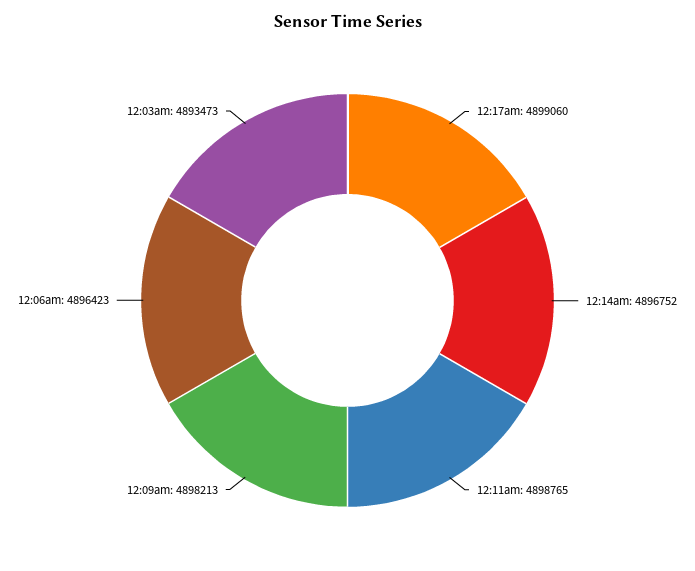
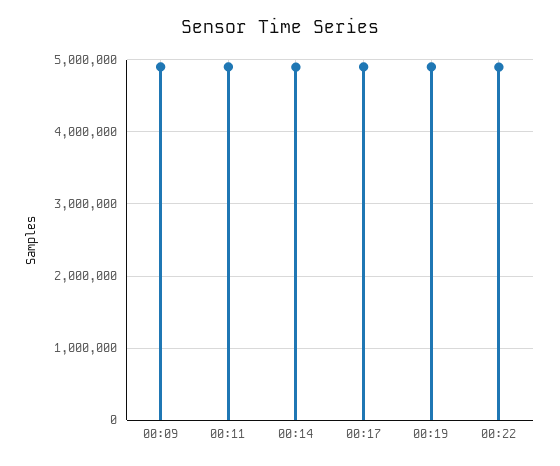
12:06am: 4896423 -> none
12:03am: 4893473 -> none
00:19: none -> 4900000
00:22: none -> 4900000

